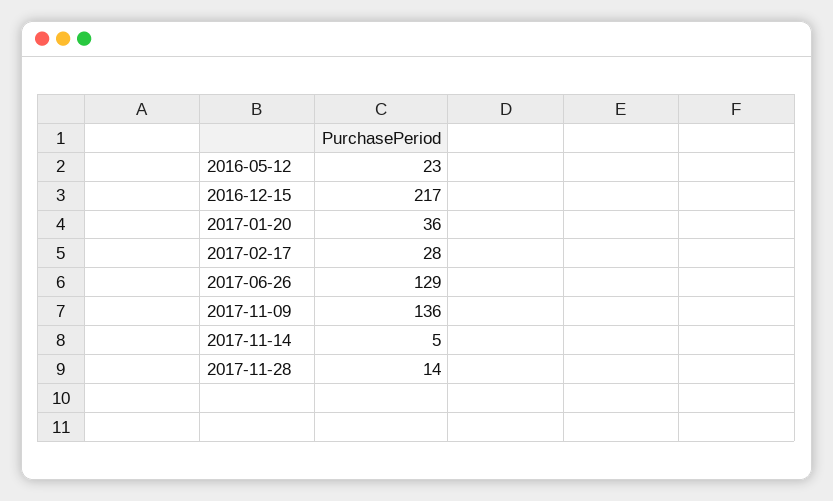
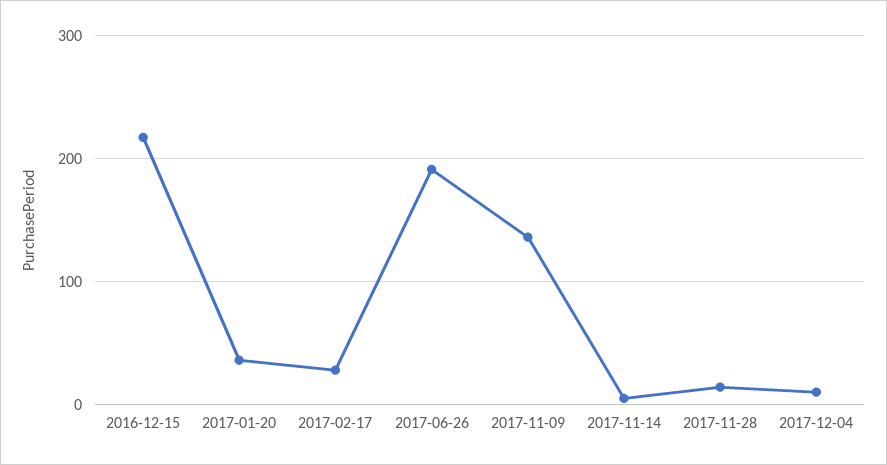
2016-05-12: 23 -> none
2017-06-26: 129 -> 190
2017-12-04: none -> 10

